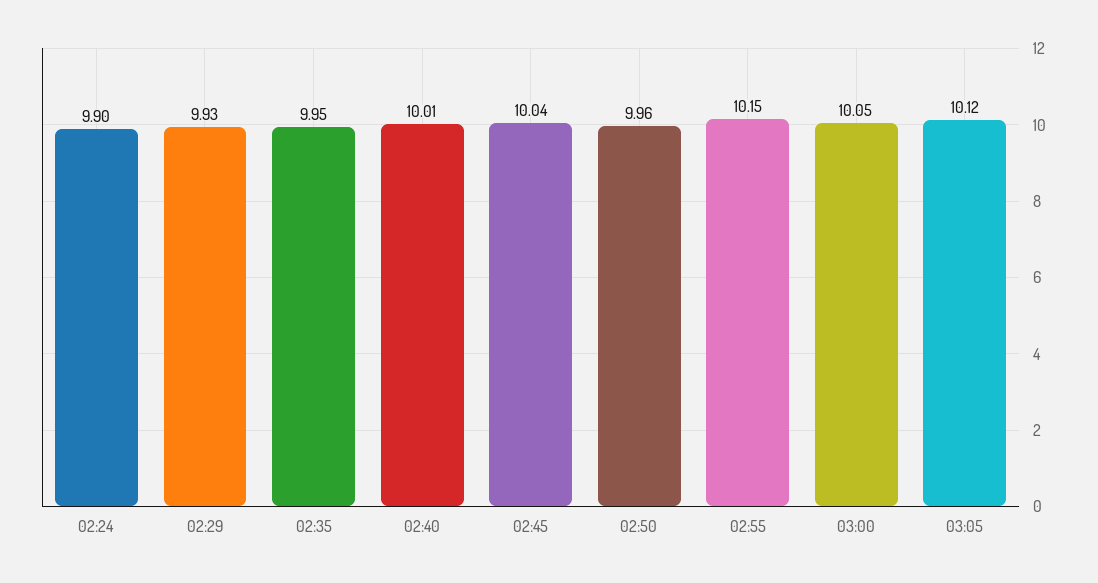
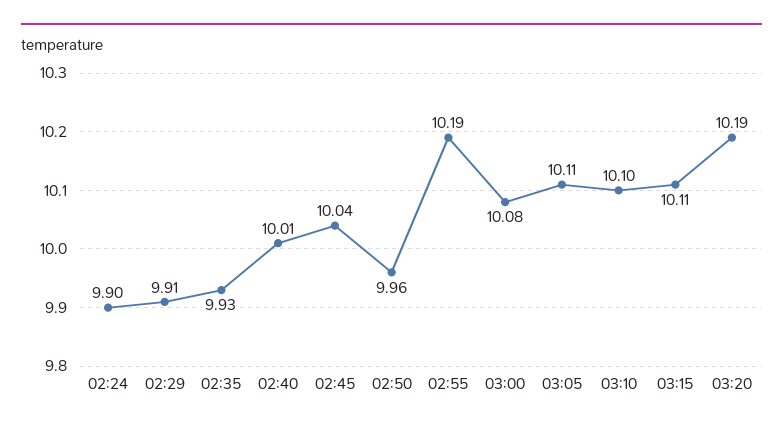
02:29: 9.93 -> 9.91
02:35: 9.95 -> 9.93
02:55: 10.15 -> 10.19
03:00: 10.05 -> 10.08
03:05: 10.12 -> 10.11
03:10: none -> 10.1
03:15: none -> 10.11
03:20: none -> 10.19

